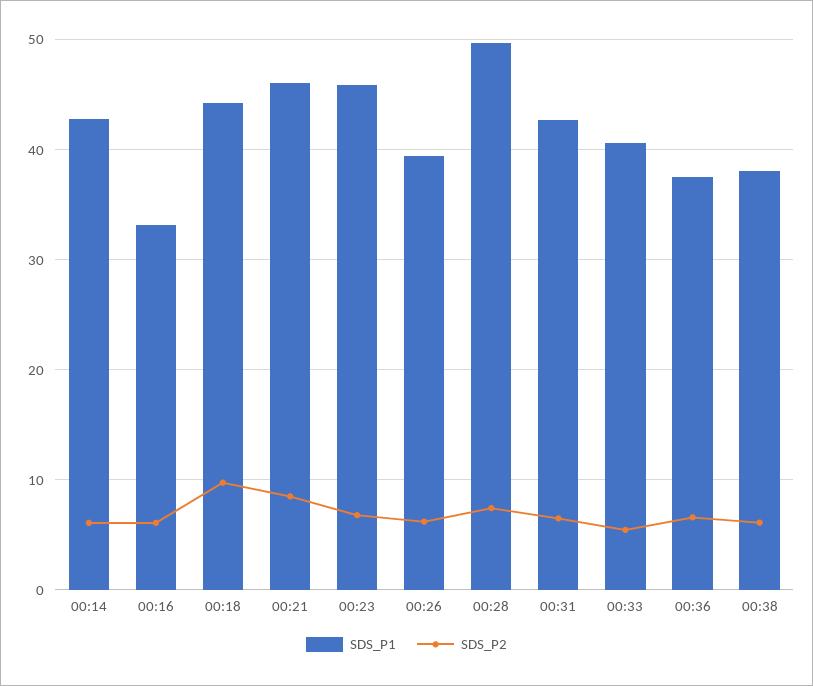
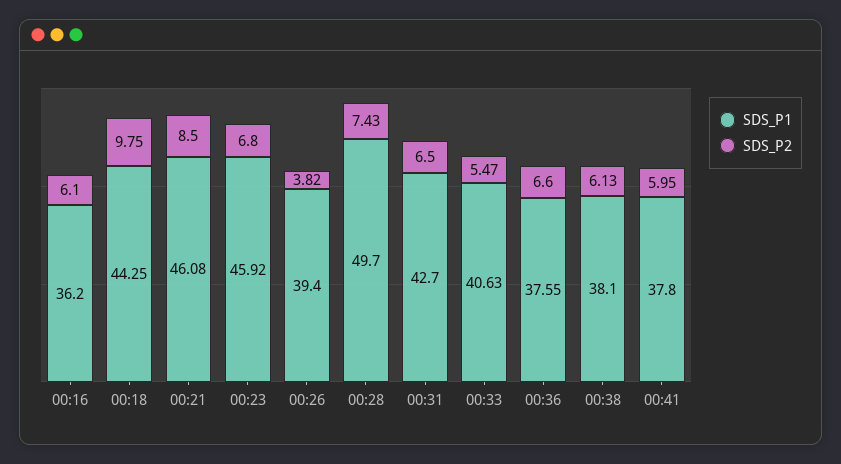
SDS_P1, 00:14: 43 -> none
SDS_P2, 00:14: 6 -> none
SDS_P1, 00:16: 33 -> 36.2
SDS_P2, 00:26: 6 -> 3.82
SDS_P1, 00:41: none -> 37.8
SDS_P2, 00:41: none -> 5.95

